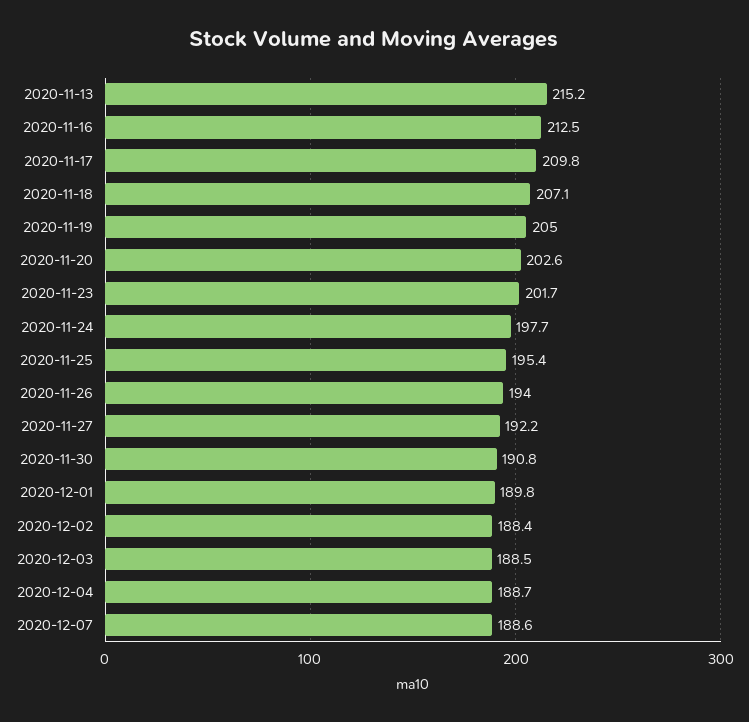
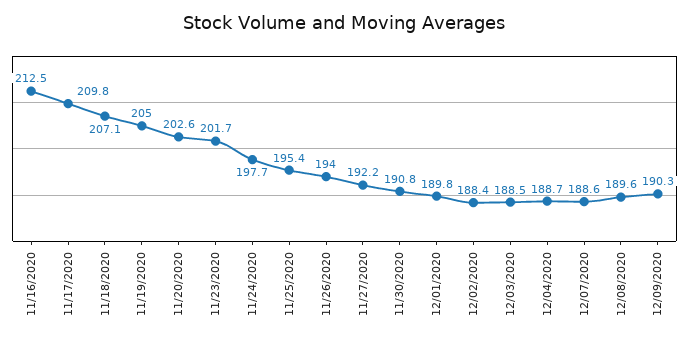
2020-11-13: 215.2 -> none
12/08/2020: none -> 189.6
12/09/2020: none -> 190.3

